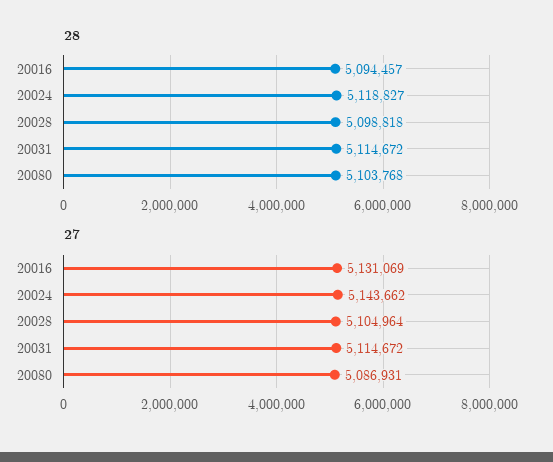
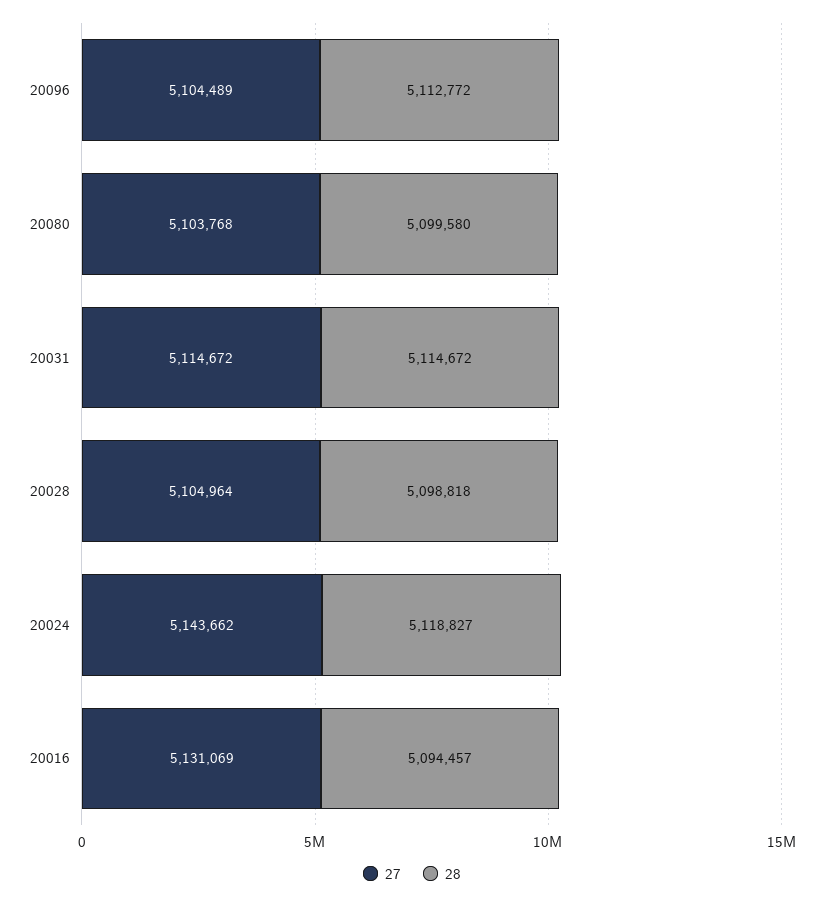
28, 20080: 5103768 -> 5099580
27, 20080: 5086931 -> 5103768
27, 20096: none -> 5104489
28, 20096: none -> 5112772

